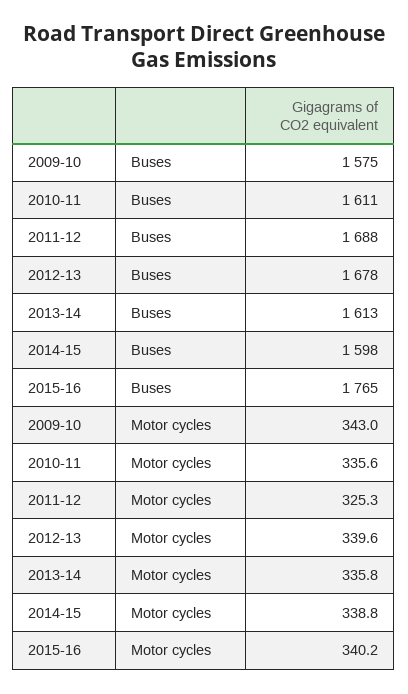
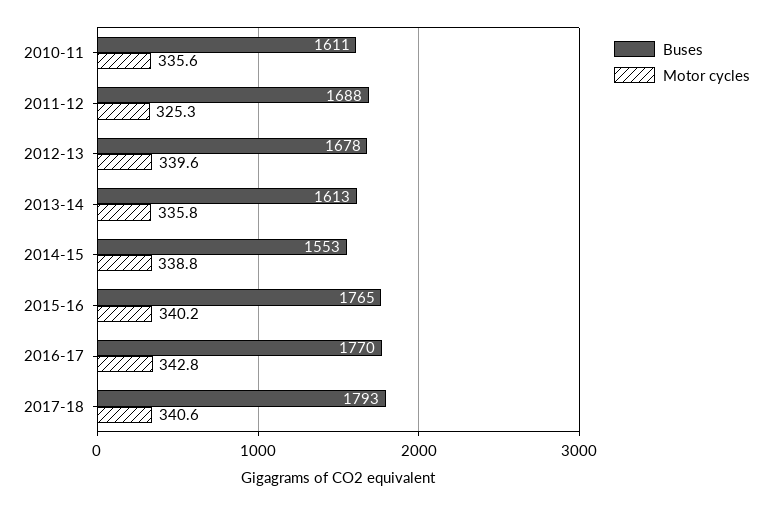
Buses, 2009-10: 1575 -> none
Buses, 2014-15: 1598 -> 1553
Motor cycles, 2009-10: 343 -> none
Buses, 2016-17: none -> 1770
Motor cycles, 2016-17: none -> 342.8
Buses, 2017-18: none -> 1793
Motor cycles, 2017-18: none -> 340.6

